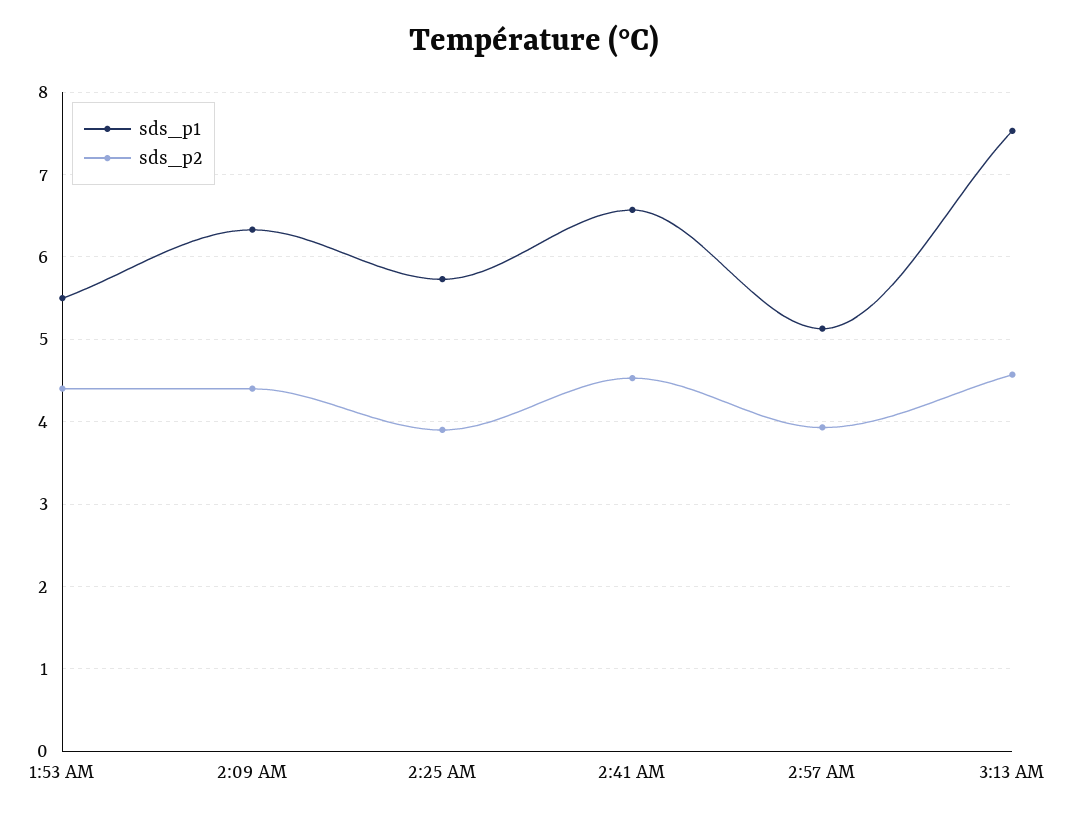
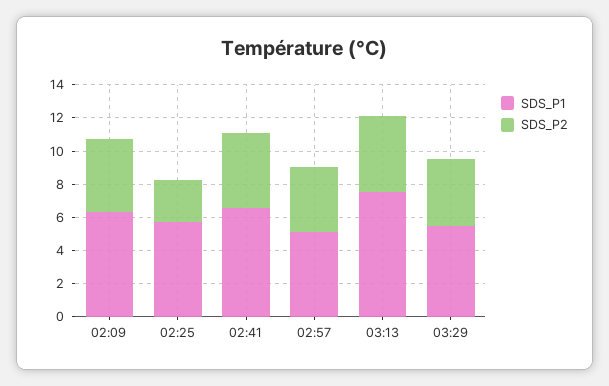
sds_p1, 1:53 AM: 5.5 -> none
sds_p2, 1:53 AM: 4.4 -> none
sds_p2, 2:25 AM: 3.9 -> 2.5
sds_p1, 03:29: none -> 5.5
sds_p2, 03:29: none -> 4

